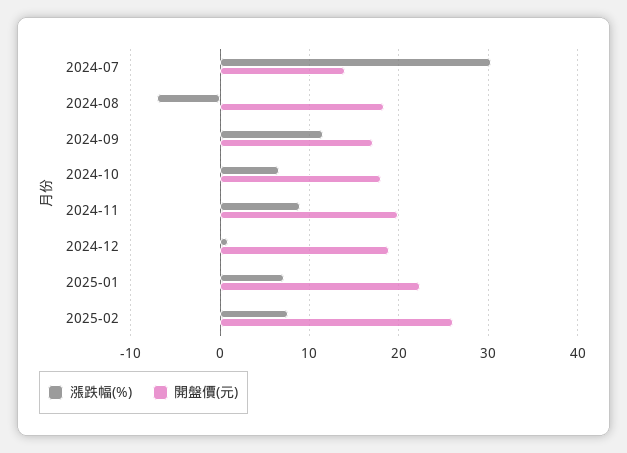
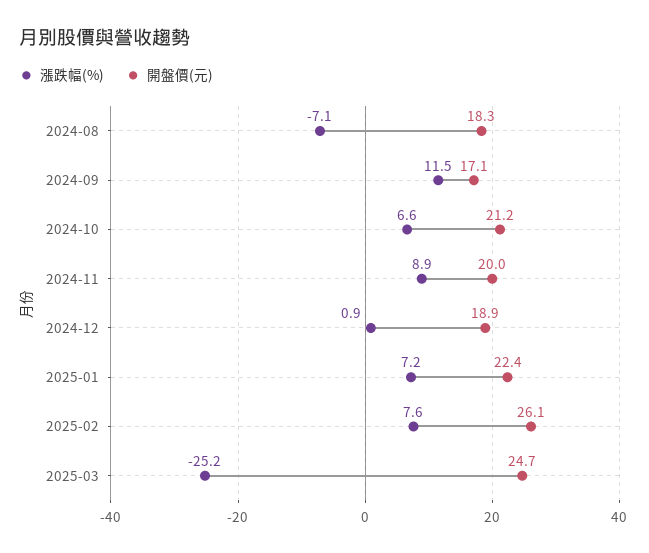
漲跌幅(%), 2024-07: 30 -> none
開盤價(元), 2024-07: 14 -> none
開盤價(元), 2024-10: 18 -> 21.2
漲跌幅(%), 2025-03: none -> -25.2
開盤價(元), 2025-03: none -> 24.7

